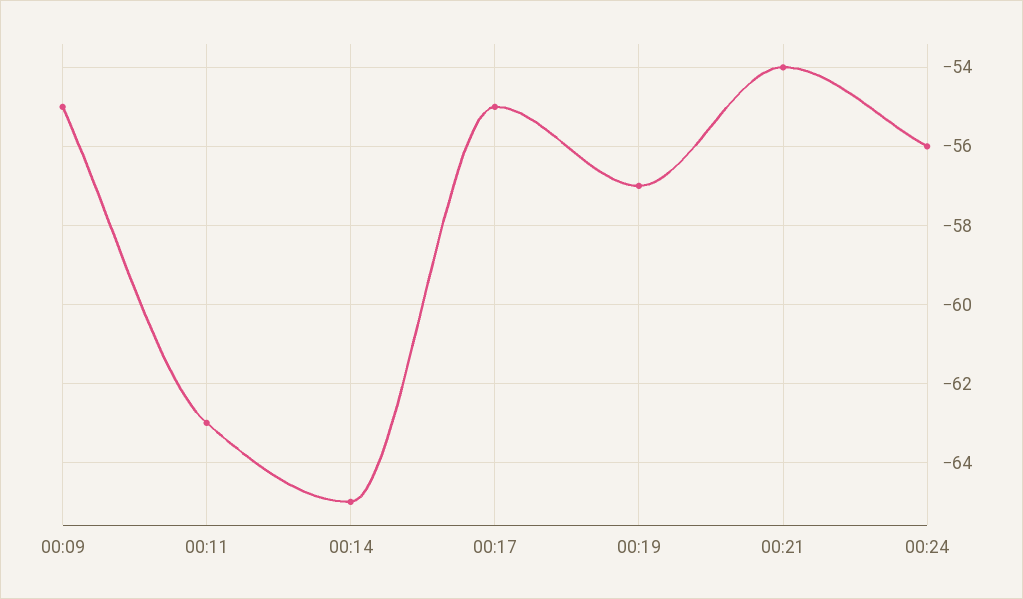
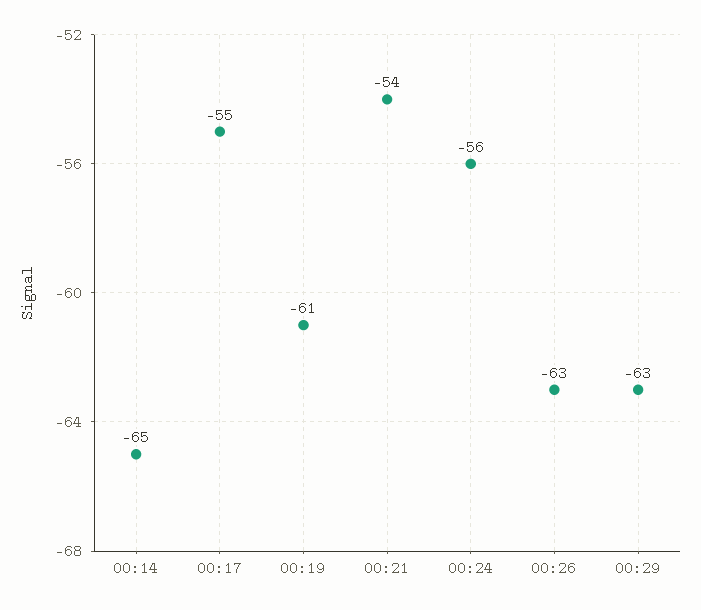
00:09: -55 -> none
00:11: -63 -> none
00:19: -57 -> -61
00:26: none -> -63
00:29: none -> -63

